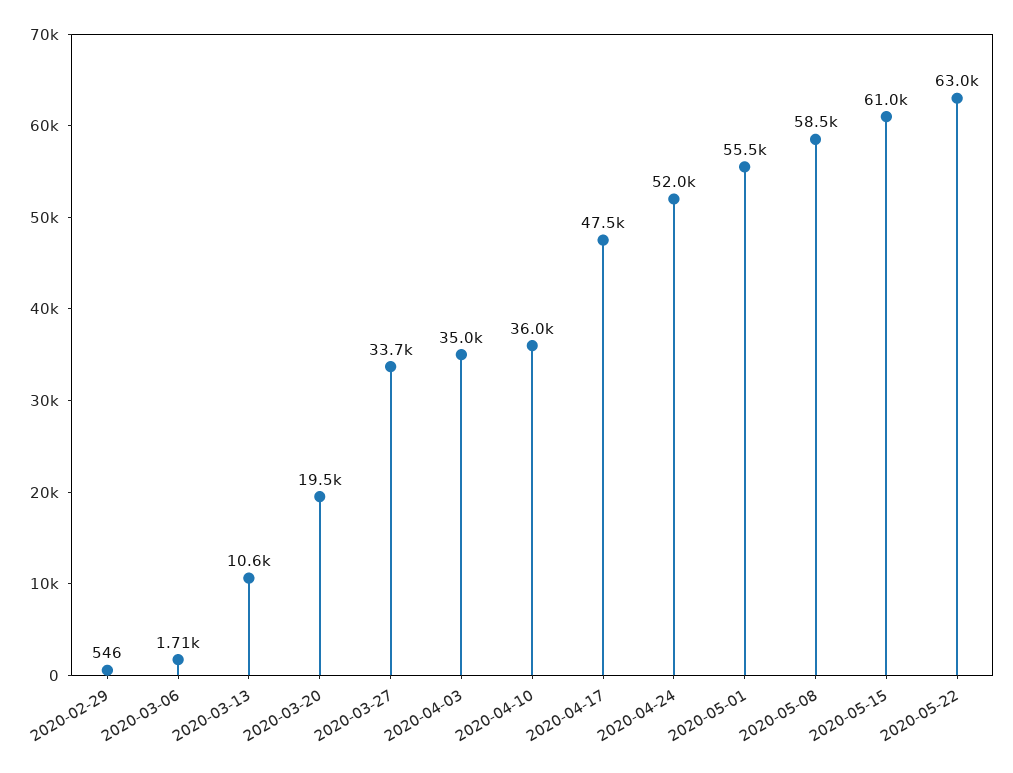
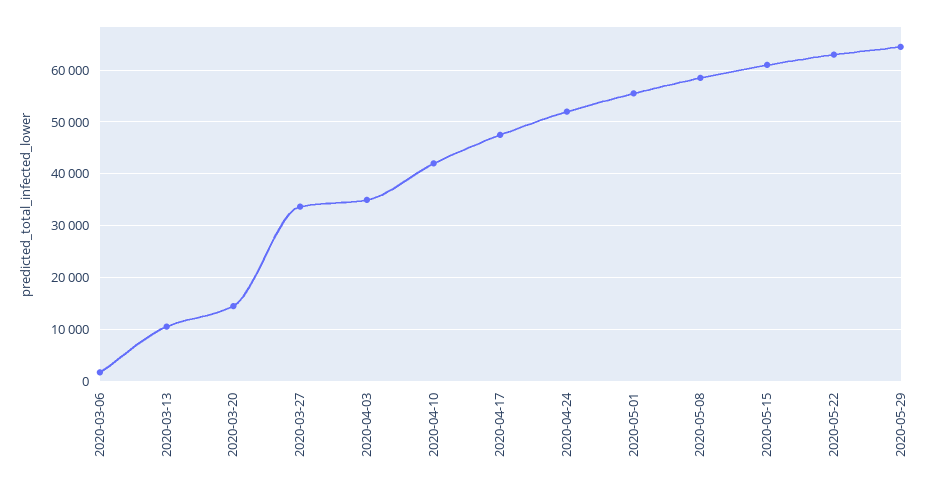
2020-02-29: 546 -> none
2020-03-20: 19500 -> 14000
2020-04-10: 36000 -> 42000
2020-05-29: none -> 64000

